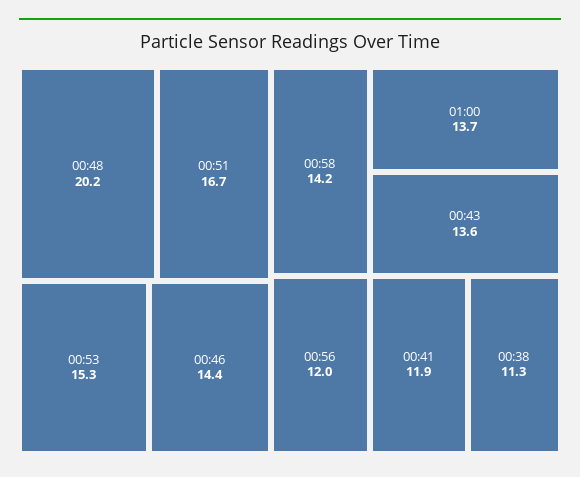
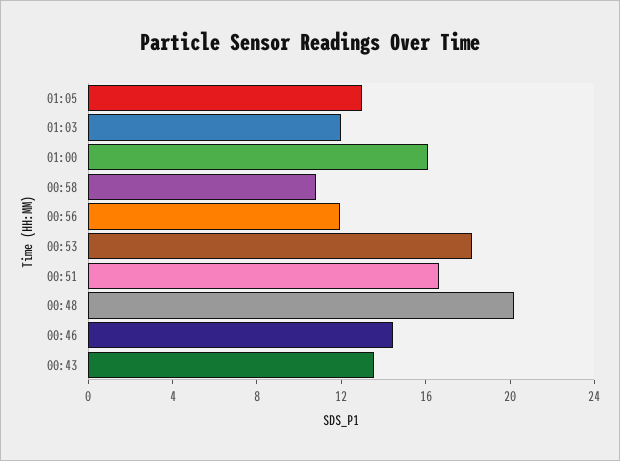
00:53: 15.3 -> 18
00:58: 14.2 -> 11
01:00: 13.7 -> 16
00:41: 11.9 -> none
00:38: 11.3 -> none
01:05: none -> 13
01:03: none -> 12

